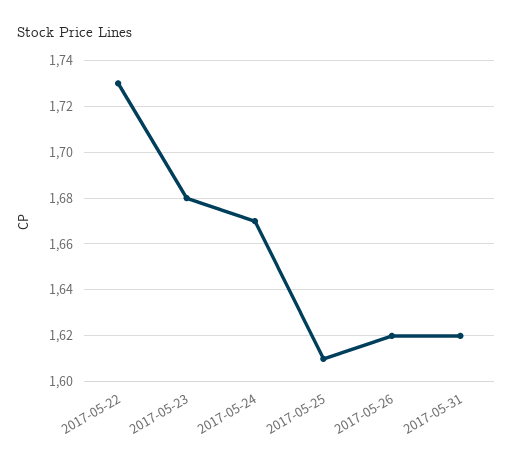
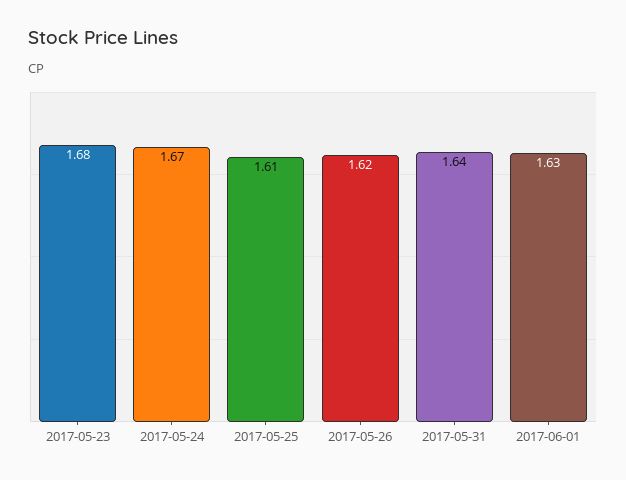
2017-05-22: 1.73 -> none
2017-05-31: 1.62 -> 1.64
2017-06-01: none -> 1.63

